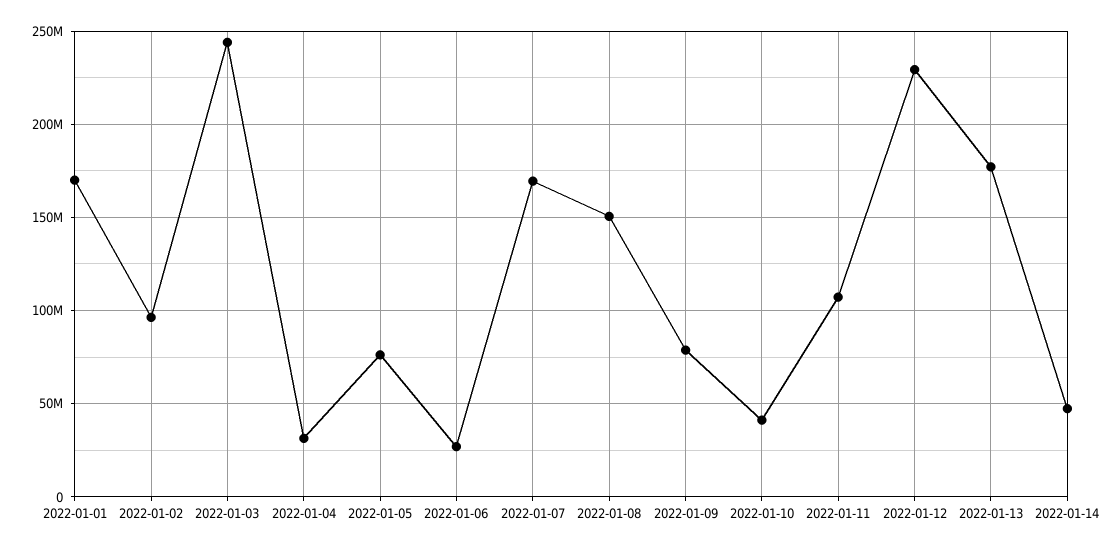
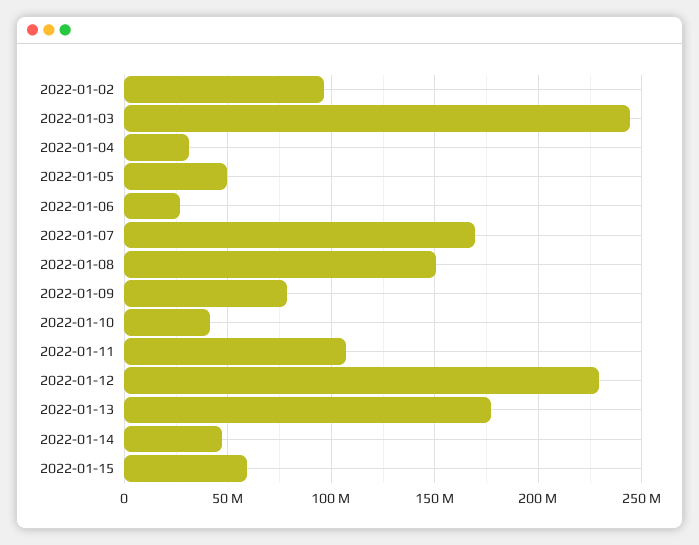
2022-01-01: 170000000 -> none
2022-01-05: 75000000 -> 50000000
2022-01-15: none -> 60000000

